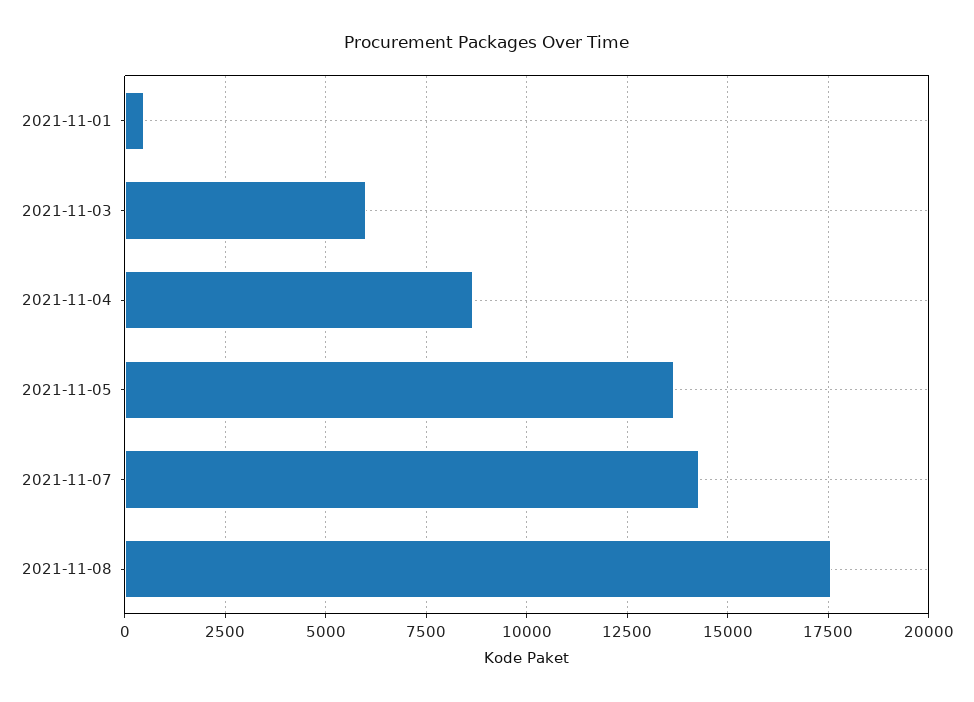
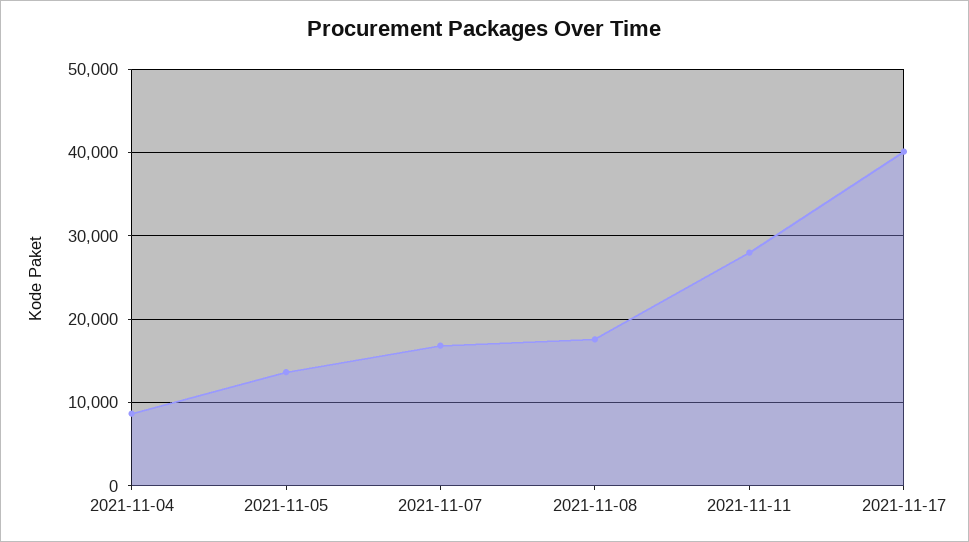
2021-11-01: 500 -> none
2021-11-03: 6000 -> none
2021-11-07: 14250 -> 17000
2021-11-11: none -> 28000
2021-11-17: none -> 40000

